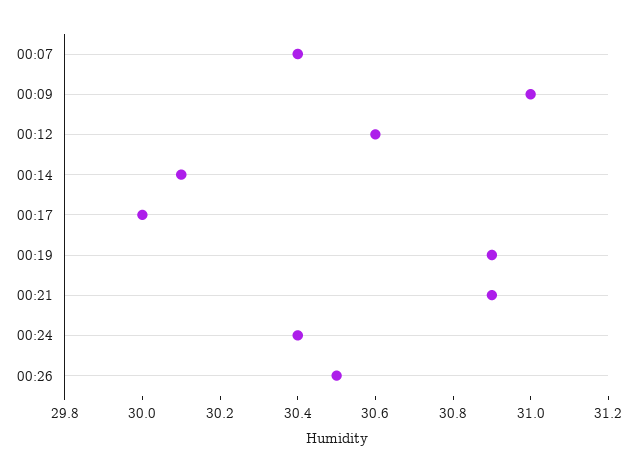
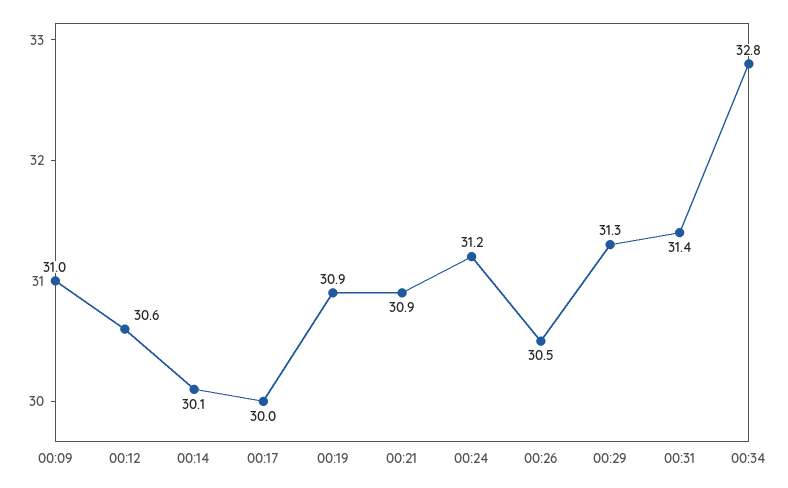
00:07: 30.4 -> none
00:24: 30.4 -> 31.2
00:29: none -> 31.3
00:31: none -> 31.4
00:34: none -> 32.8

